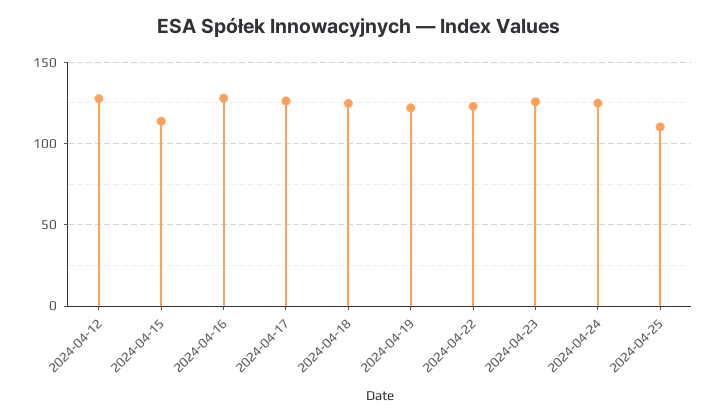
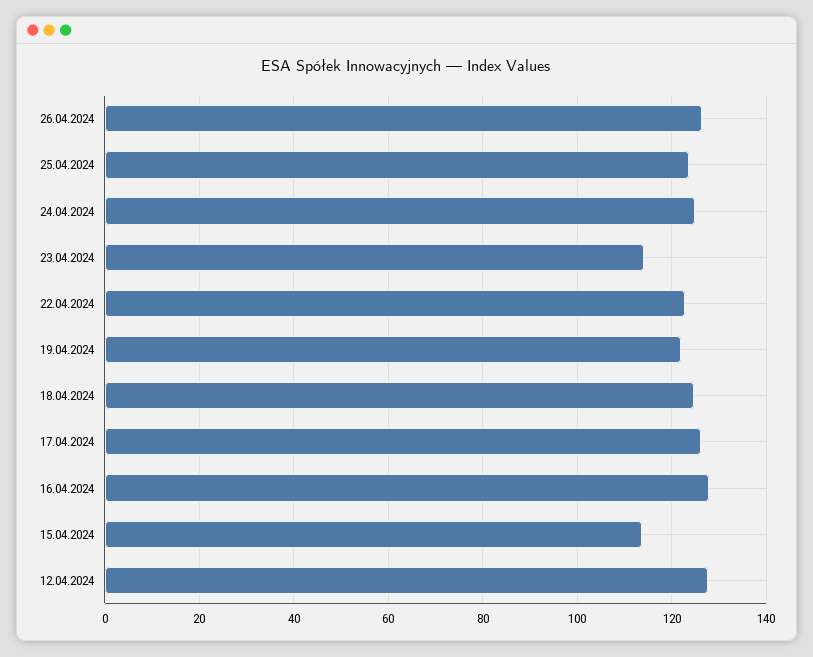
2024-04-23: 125 -> 114
2024-04-25: 110 -> 124
26.04.2024: none -> 126

